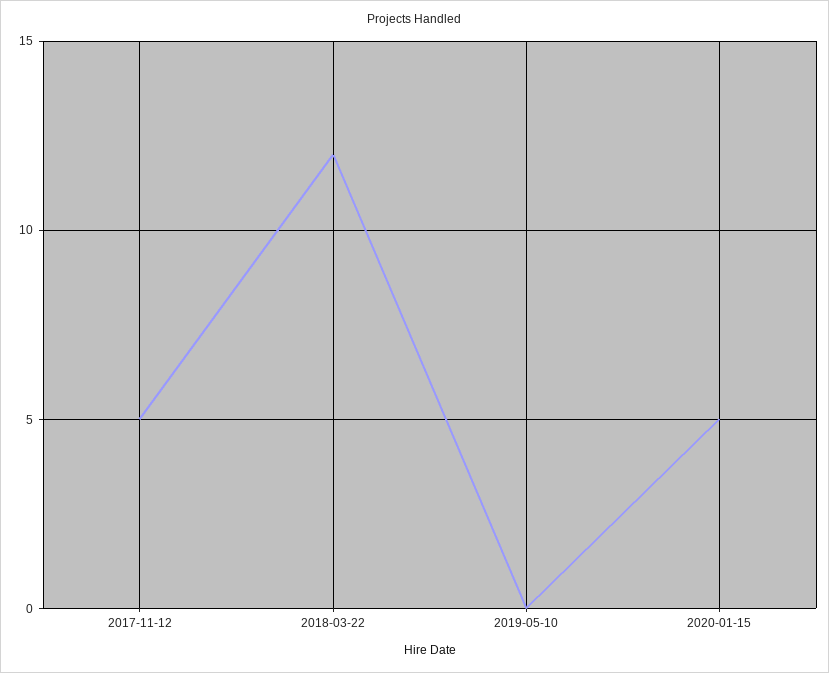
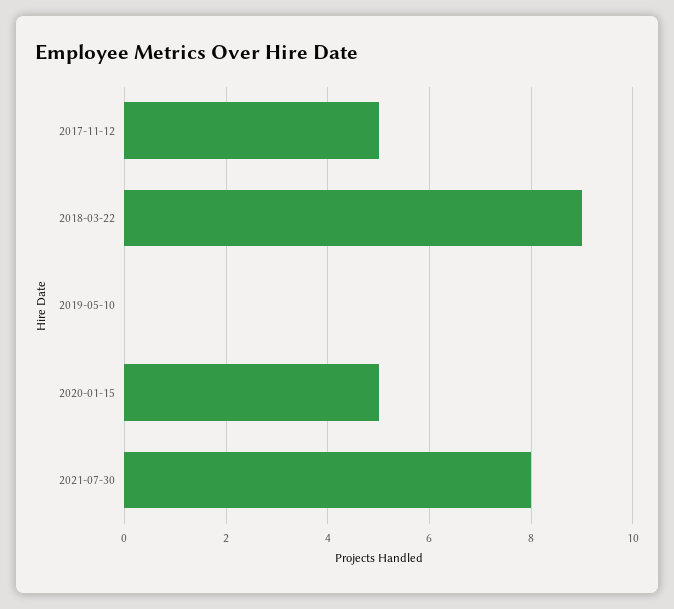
2018-03-22: 12 -> 9
2021-07-30: none -> 8

